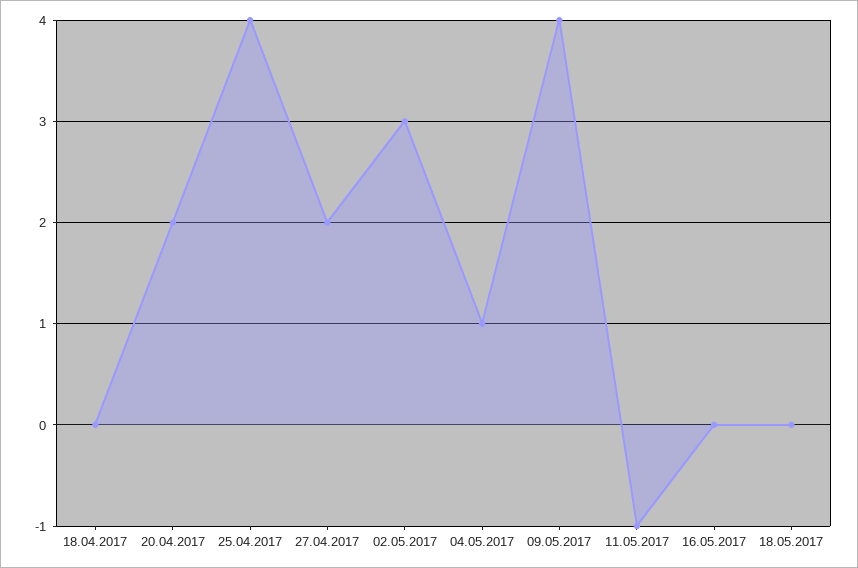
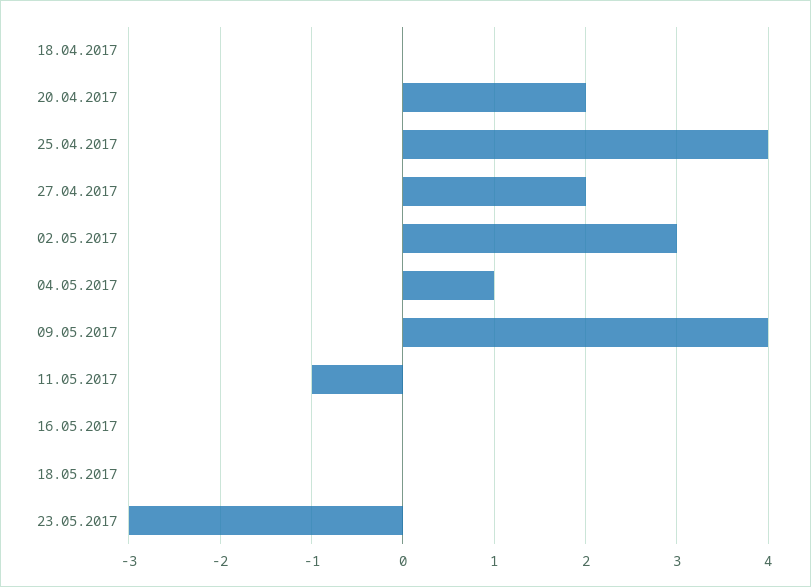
23.05.2017: none -> -3

